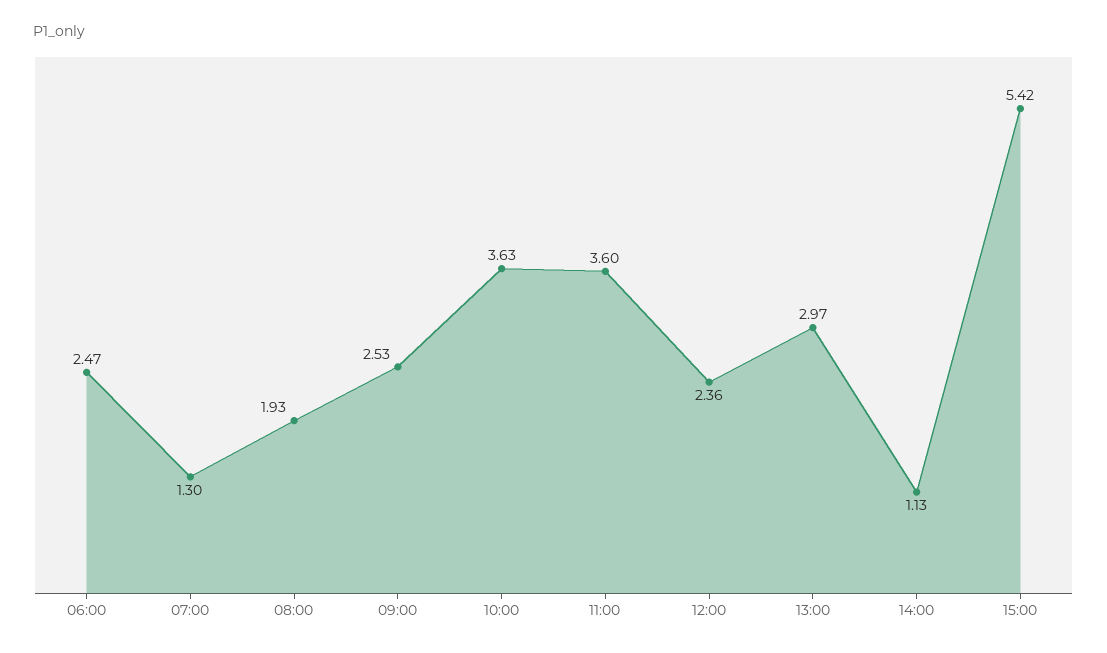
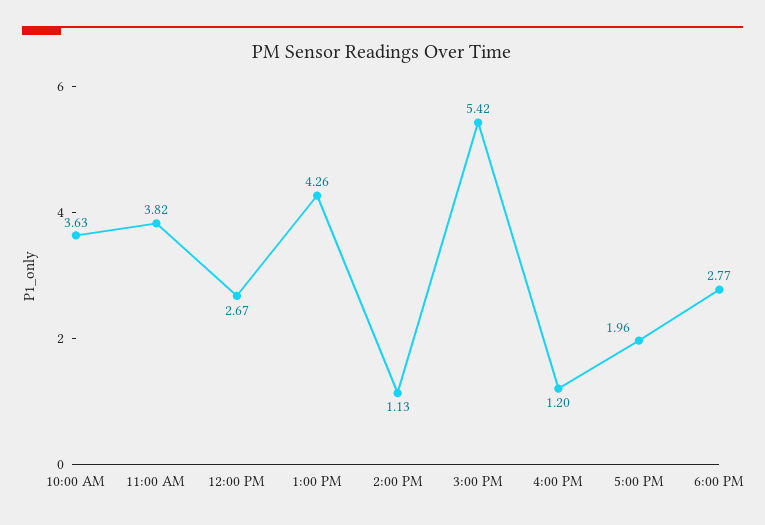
06:00: 2.47 -> none
07:00: 1.3 -> none
08:00: 1.93 -> none
09:00: 2.53 -> none
11:00: 3.6 -> 3.82
12:00: 2.36 -> 2.67
13:00: 2.97 -> 4.26
4:00 PM: none -> 1.2
5:00 PM: none -> 1.96
6:00 PM: none -> 2.77

